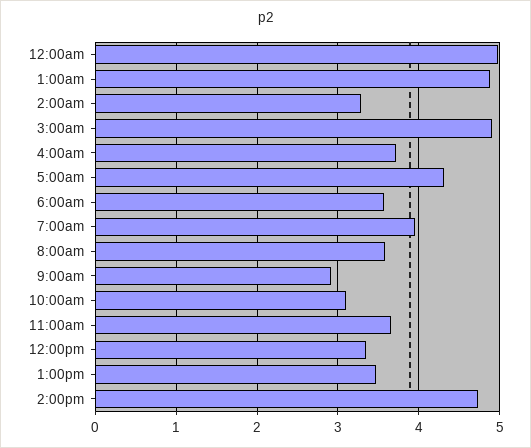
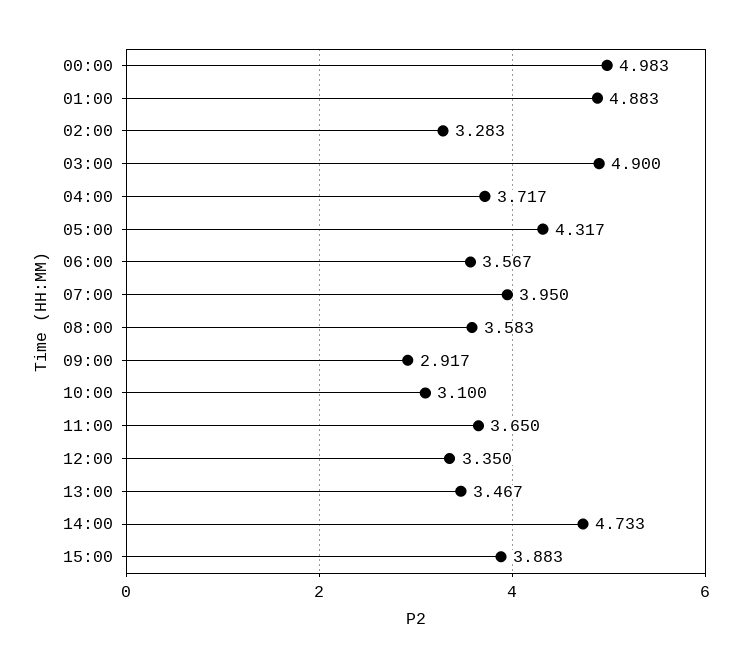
15:00: none -> 3.883

